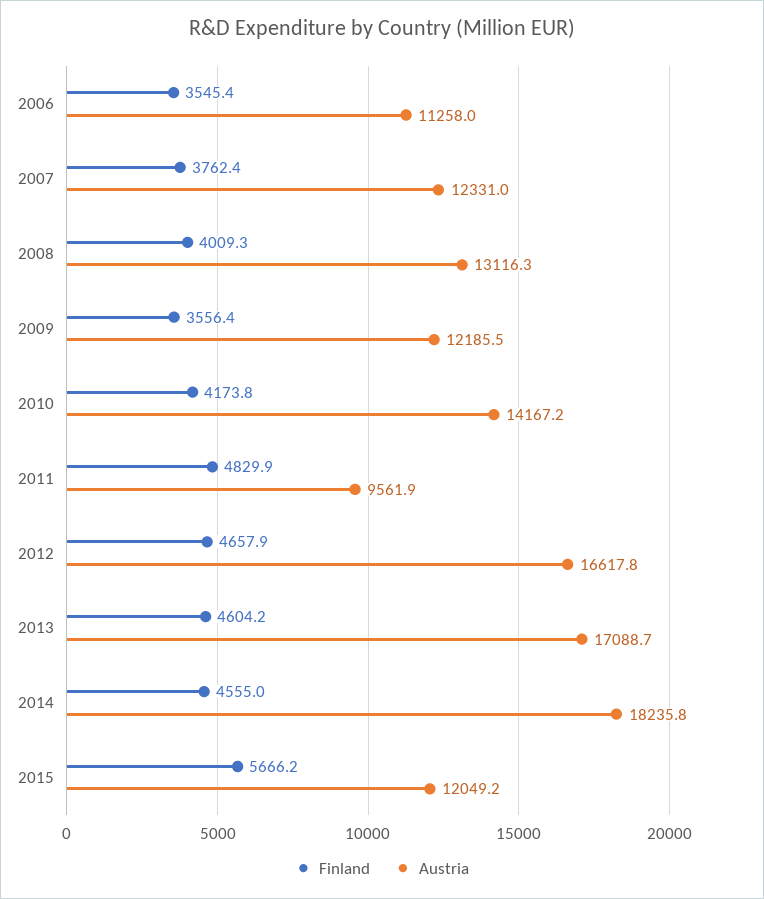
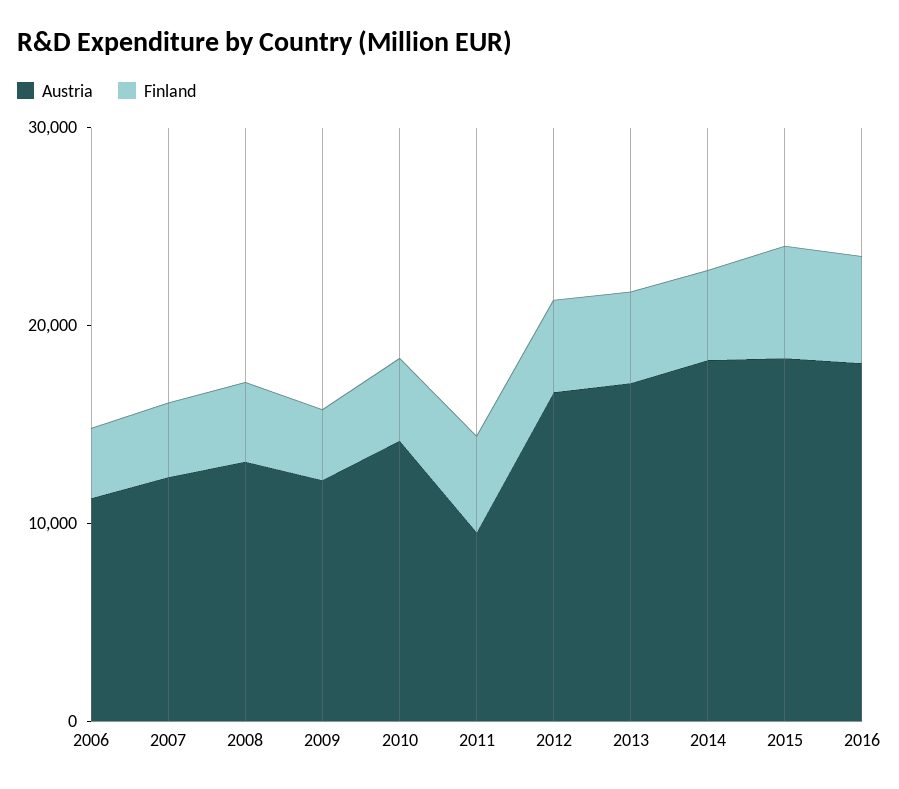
Austria, 2015: 12049.2 -> 18000
Austria, 2016: none -> 18000
Finland, 2016: none -> 6000

